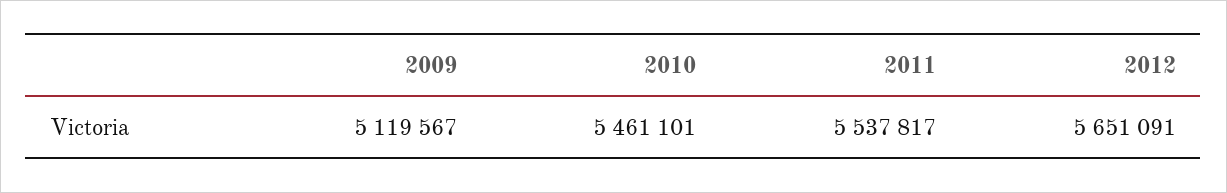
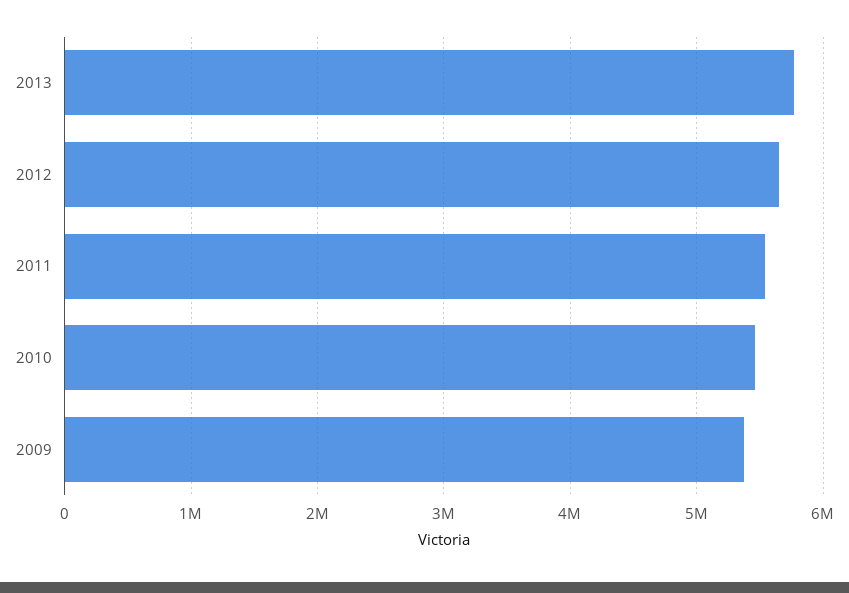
2009: 5119567 -> 5400000
2013: none -> 5800000

